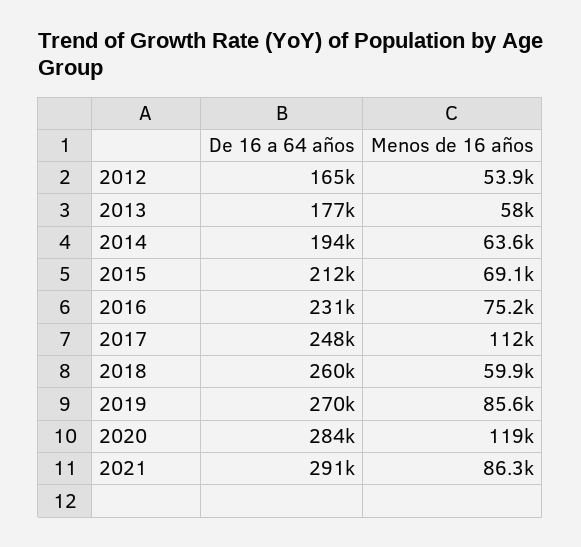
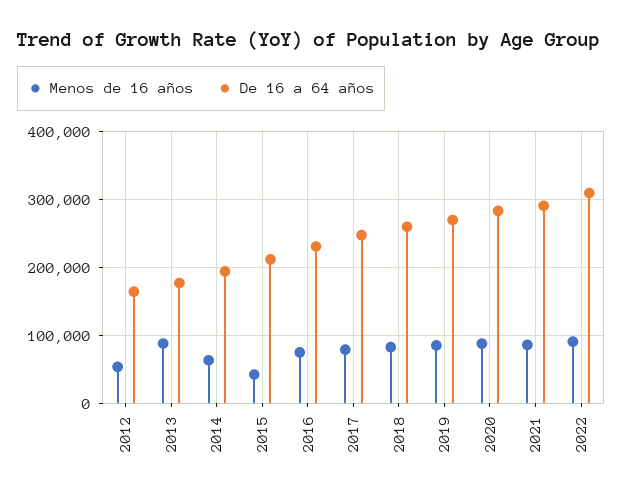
Menos de 16 años, 2013: 58000 -> 90000
Menos de 16 años, 2015: 69100 -> 40000
Menos de 16 años, 2017: 112000 -> 80000
Menos de 16 años, 2018: 59900 -> 80000
Menos de 16 años, 2020: 119000 -> 90000
Menos de 16 años, 2022: none -> 90000
De 16 a 64 años, 2022: none -> 310000

